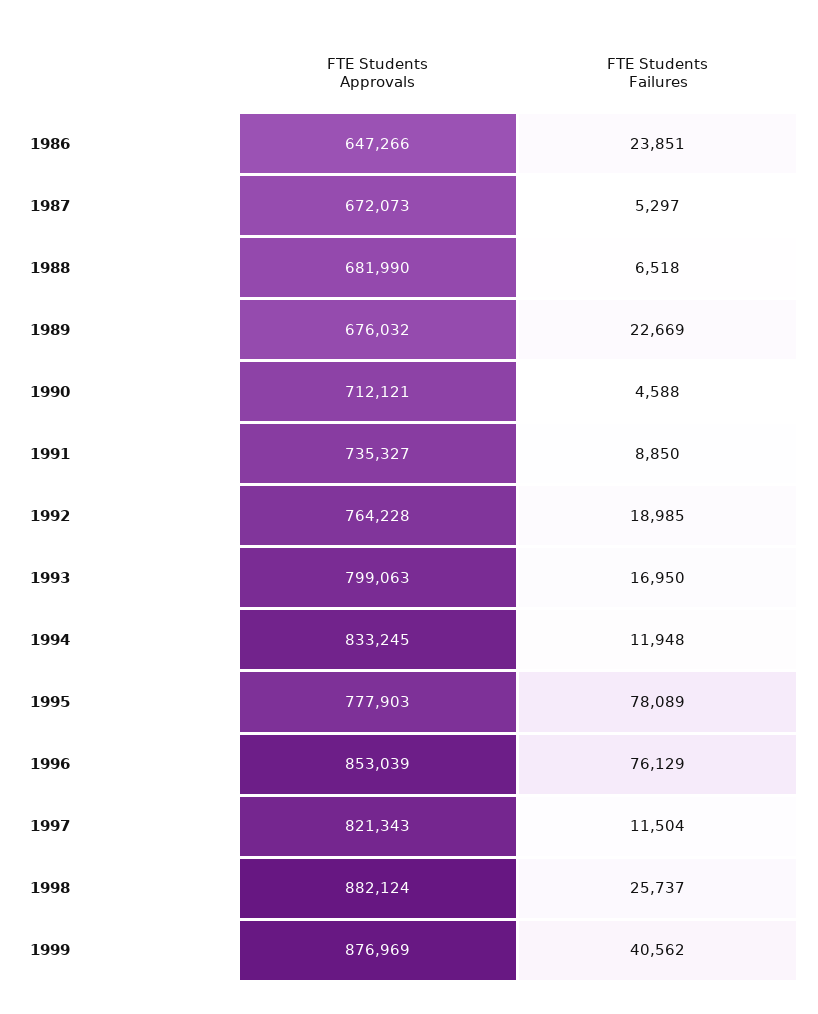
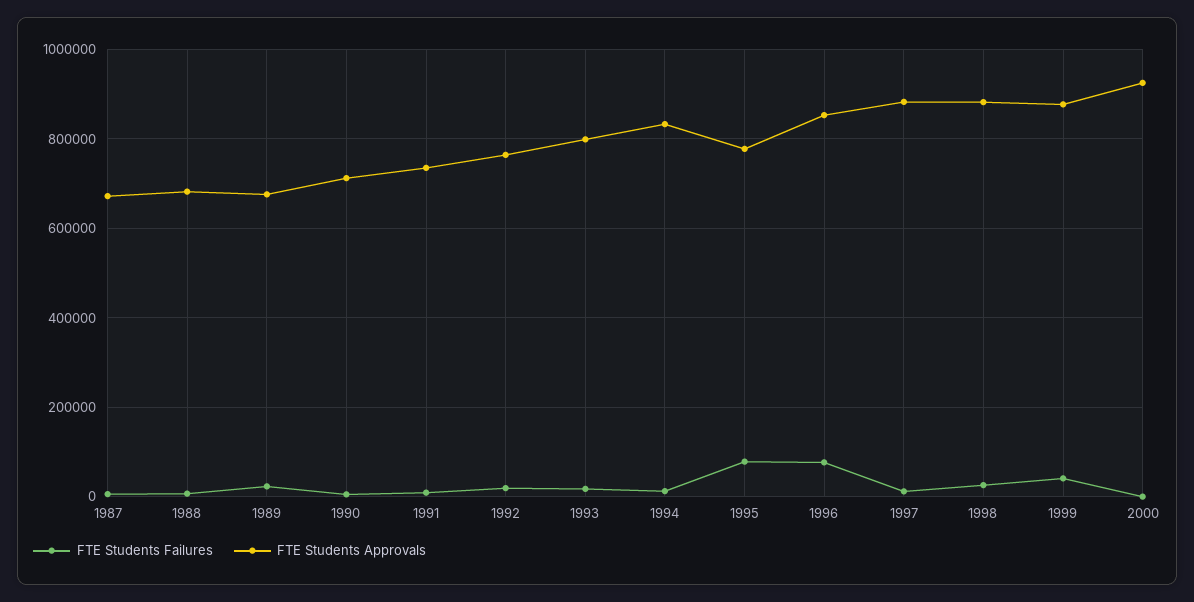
FTE Students Approvals, 1986: 647266 -> none
FTE Students Failures, 1986: 23851 -> none
FTE Students Approvals, 1997: 821343 -> 880000
FTE Students Failures, 2000: none -> 0
FTE Students Approvals, 2000: none -> 920000

